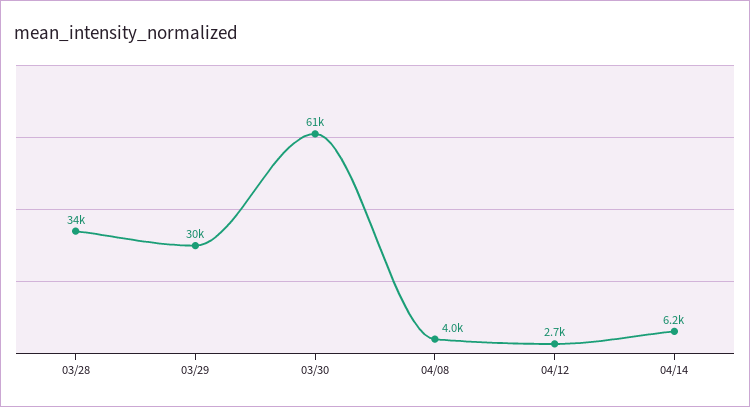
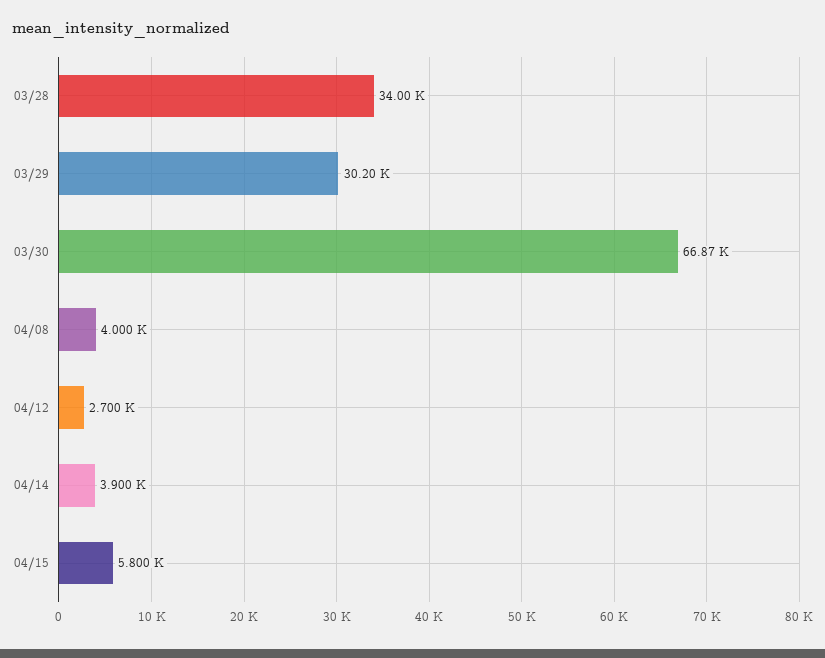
03/30: 61000 -> 66870
04/14: 6200 -> 3900
04/15: none -> 5800

